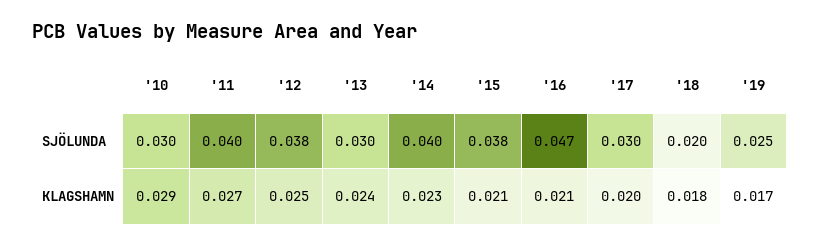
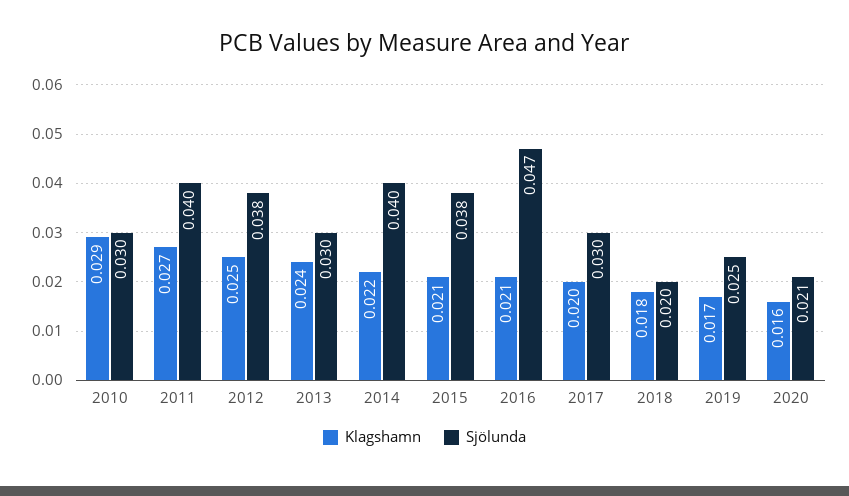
KLAGSHAMN, '14: 0.023 -> 0.022
KLAGSHAMN, 2020: none -> 0.016
SJÖLUNDA, 2020: none -> 0.021

